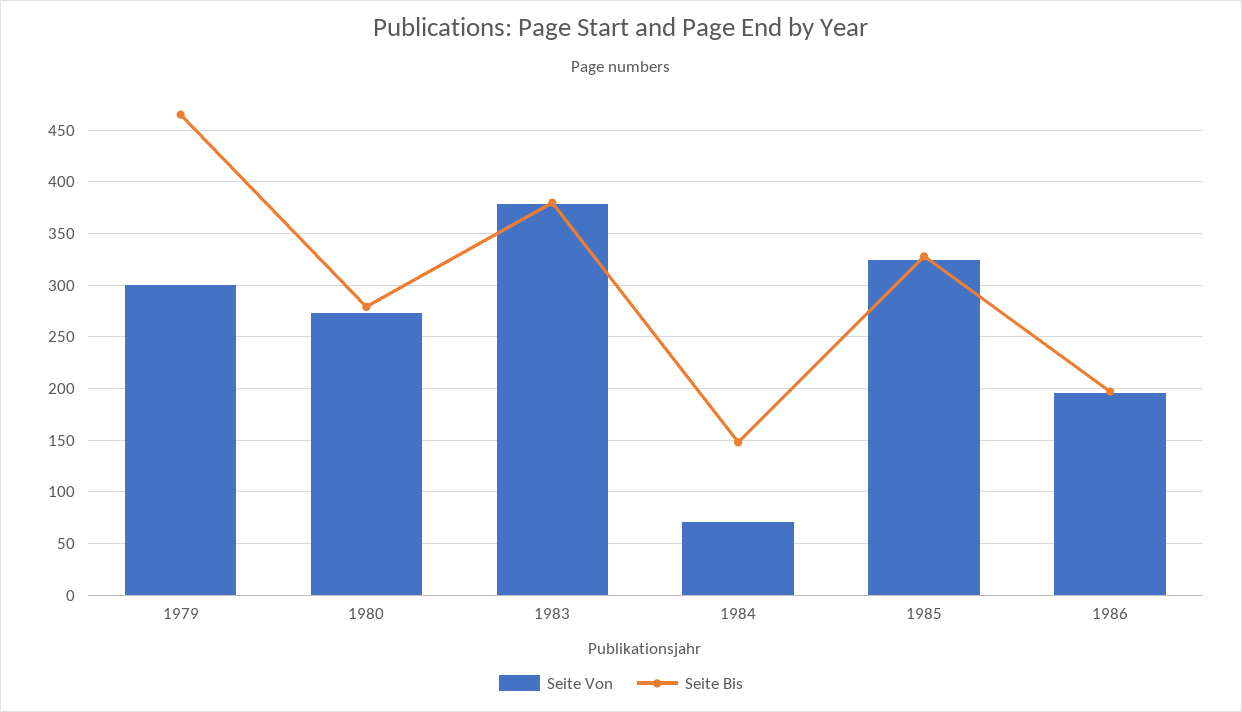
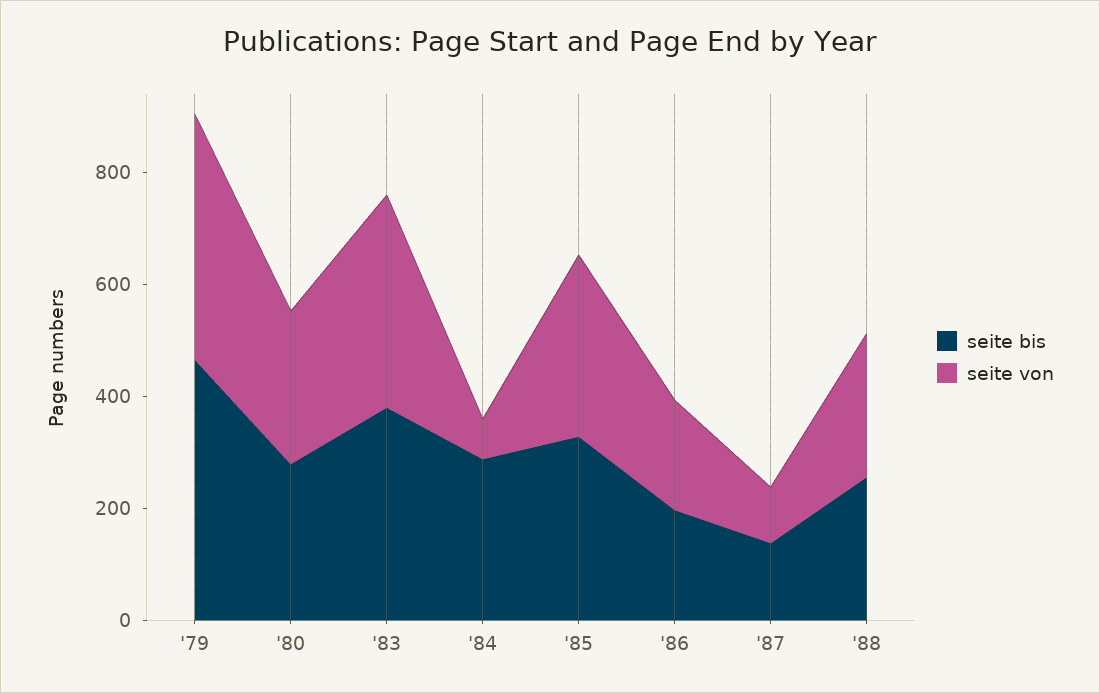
Seite Von, 1979: 300 -> 450
Seite Bis, 1984: 150 -> 300
Seite Bis, '87: none -> 150
Seite Von, '87: none -> 100
Seite Bis, '88: none -> 250
Seite Von, '88: none -> 250

